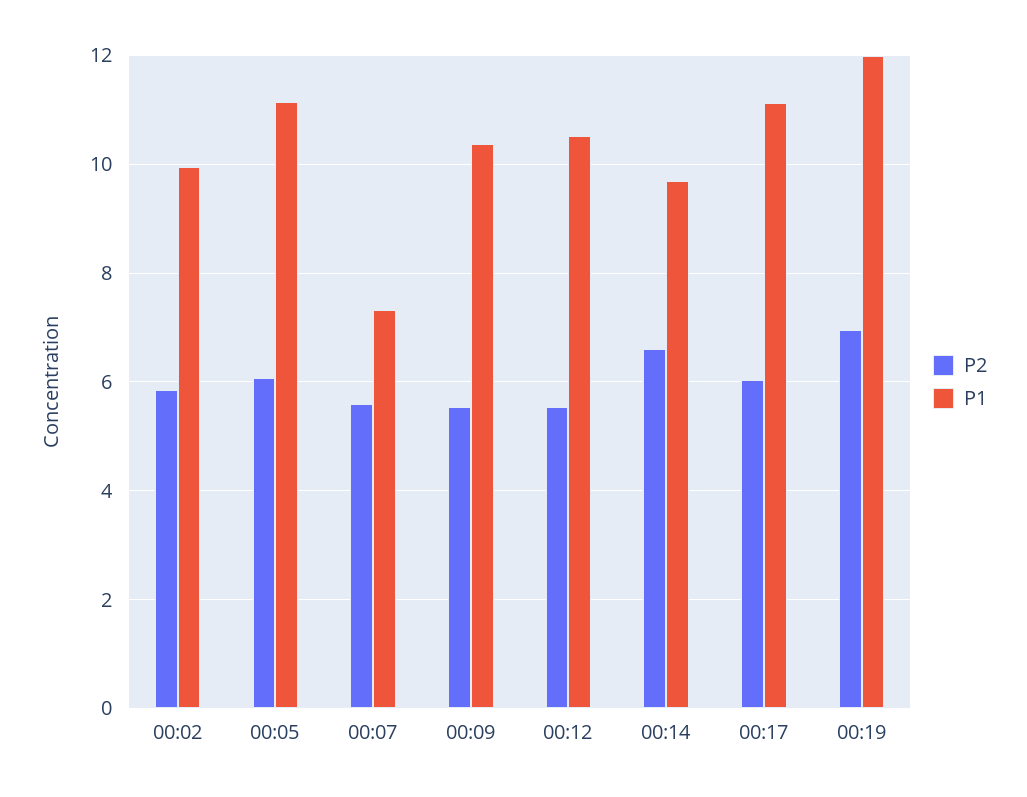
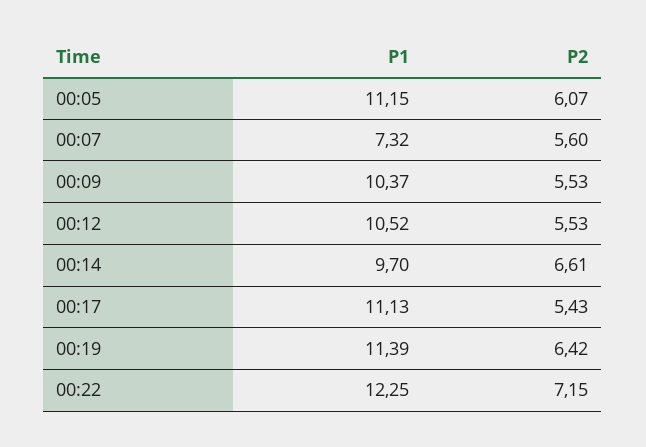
P2, 00:02: 5.8 -> none
P1, 00:02: 10 -> none
P2, 00:17: 6 -> 5.43
P2, 00:19: 7 -> 6.42
P1, 00:19: 12 -> 11.39
P1, 00:22: none -> 12.25
P2, 00:22: none -> 7.15

